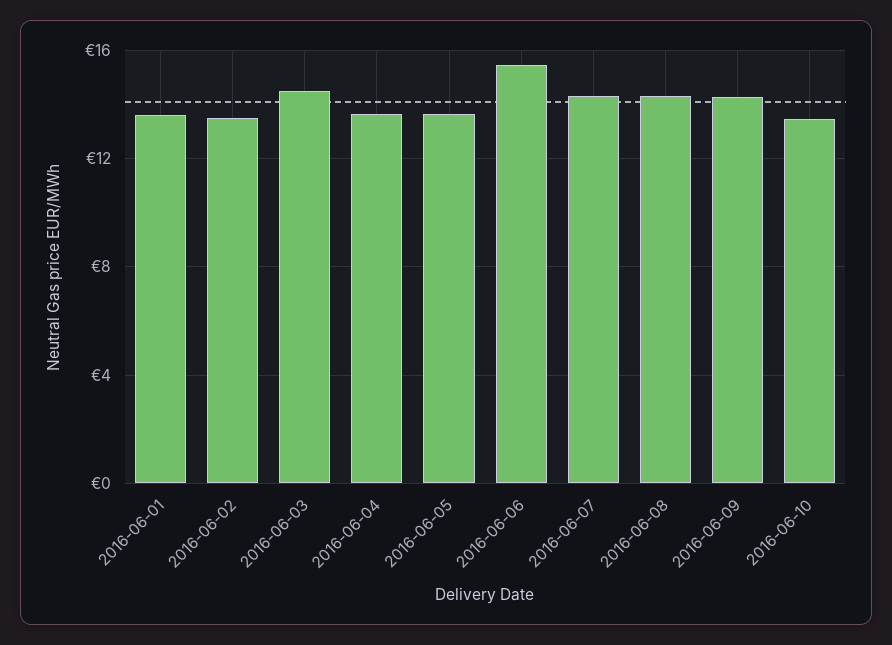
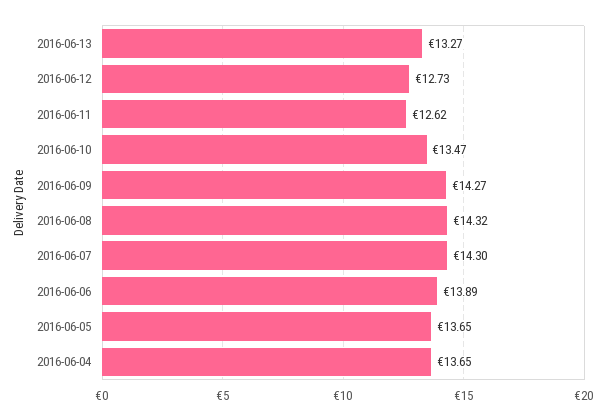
2016-06-01: 13.5 -> none
2016-06-02: 13.5 -> none
2016-06-03: 14.5 -> none
2016-06-06: 15.5 -> 13.89
2016-06-13: none -> 13.27
2016-06-12: none -> 12.73
2016-06-11: none -> 12.62

